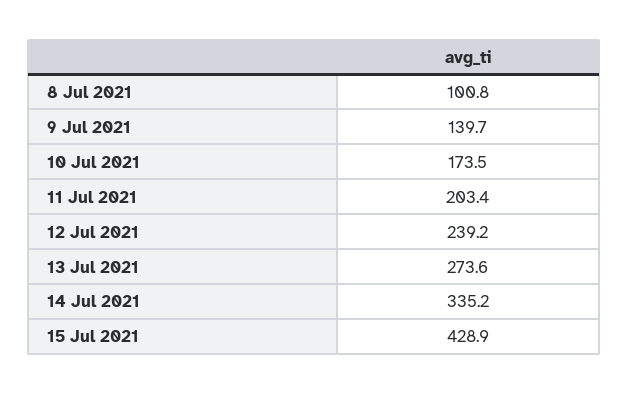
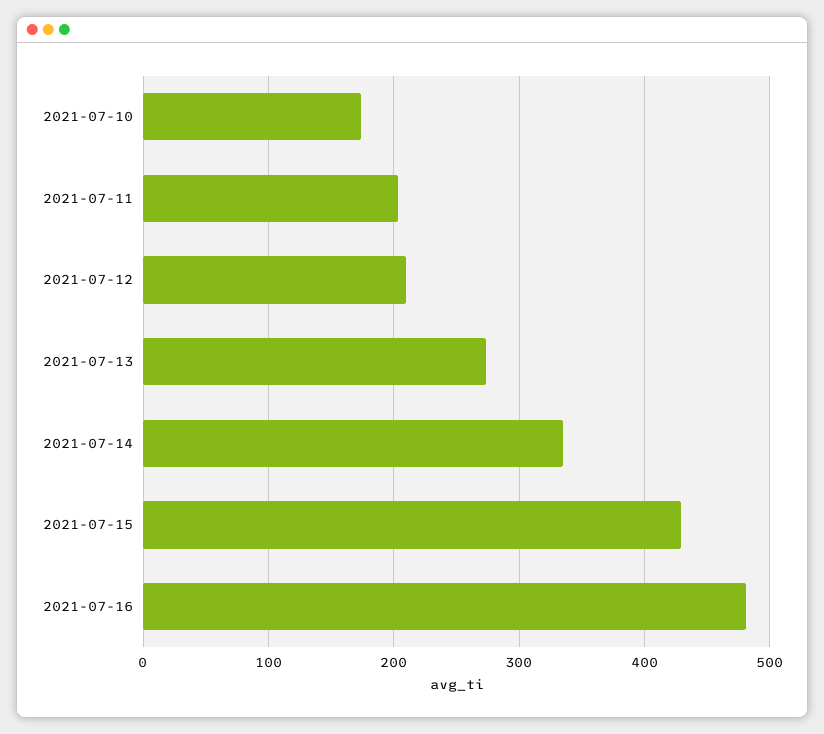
8 Jul 2021: 100.8 -> none
9 Jul 2021: 139.7 -> none
12 Jul 2021: 239.2 -> 210
2021-07-16: none -> 480

